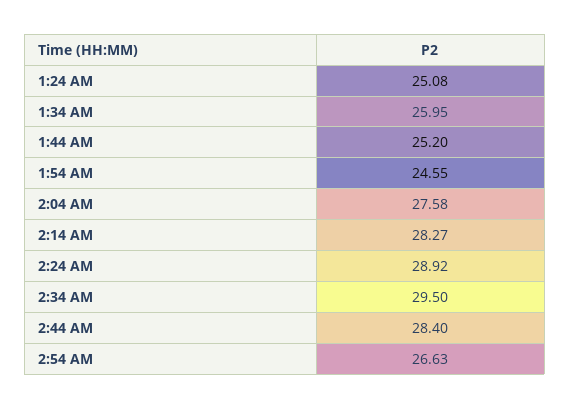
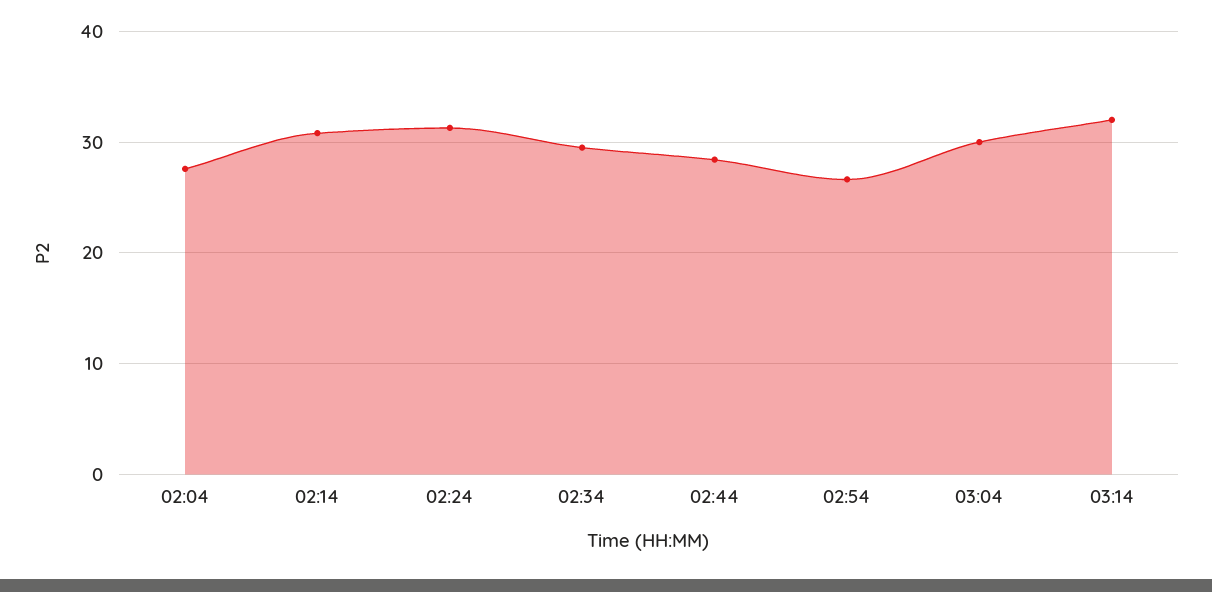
1:24 AM: 25.08 -> none
1:34 AM: 25.95 -> none
1:44 AM: 25.2 -> none
1:54 AM: 24.55 -> none
2:14 AM: 28.27 -> 31
2:24 AM: 28.92 -> 31
03:04: none -> 30
03:14: none -> 32

